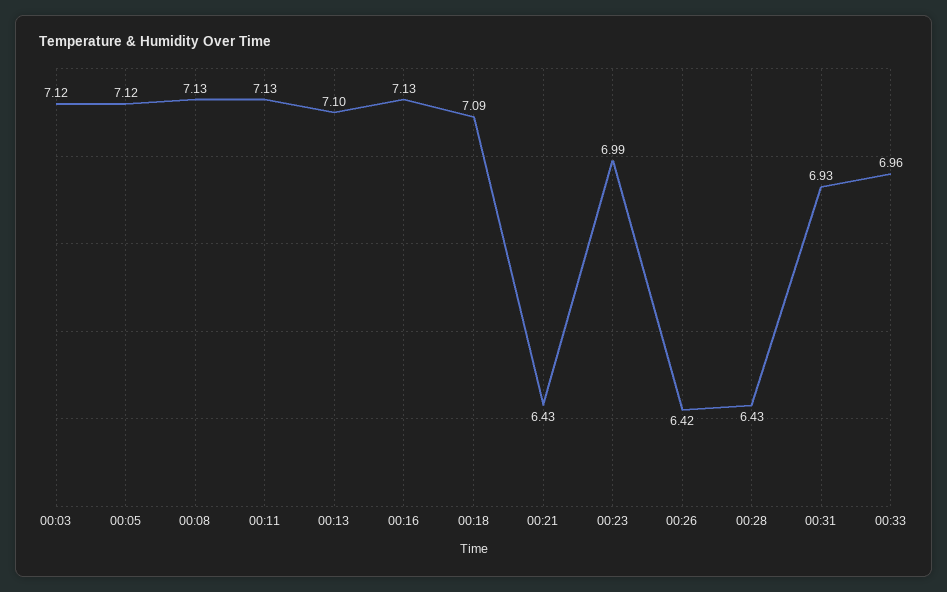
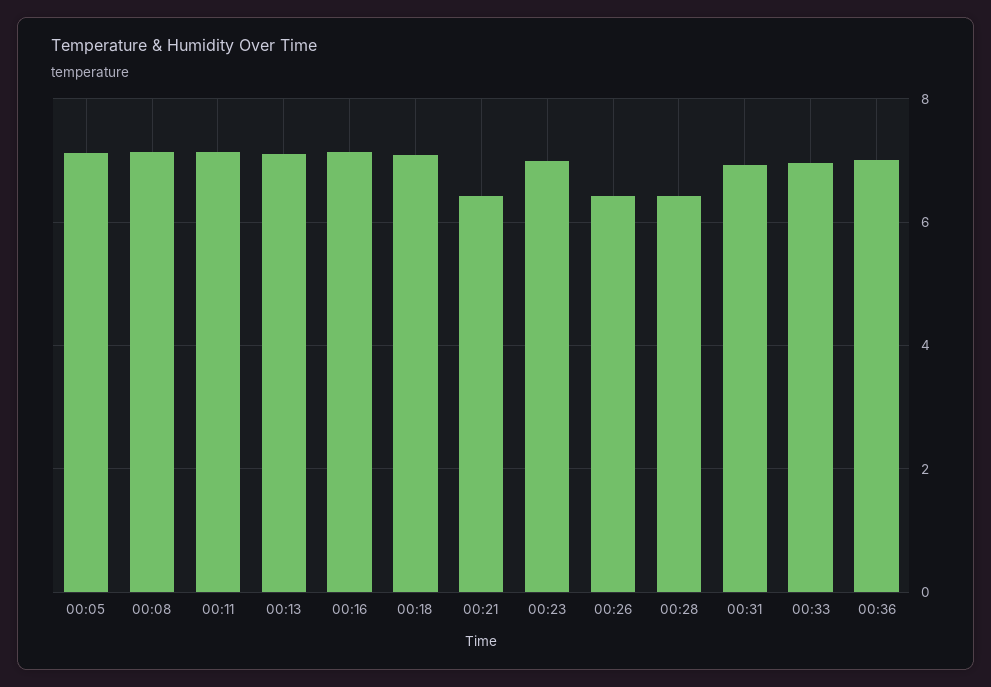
00:03: 7.12 -> none
00:36: none -> 7

